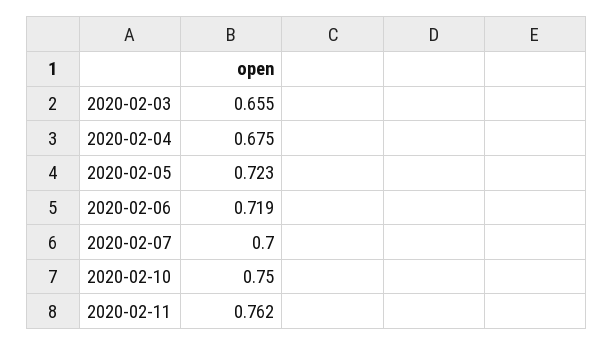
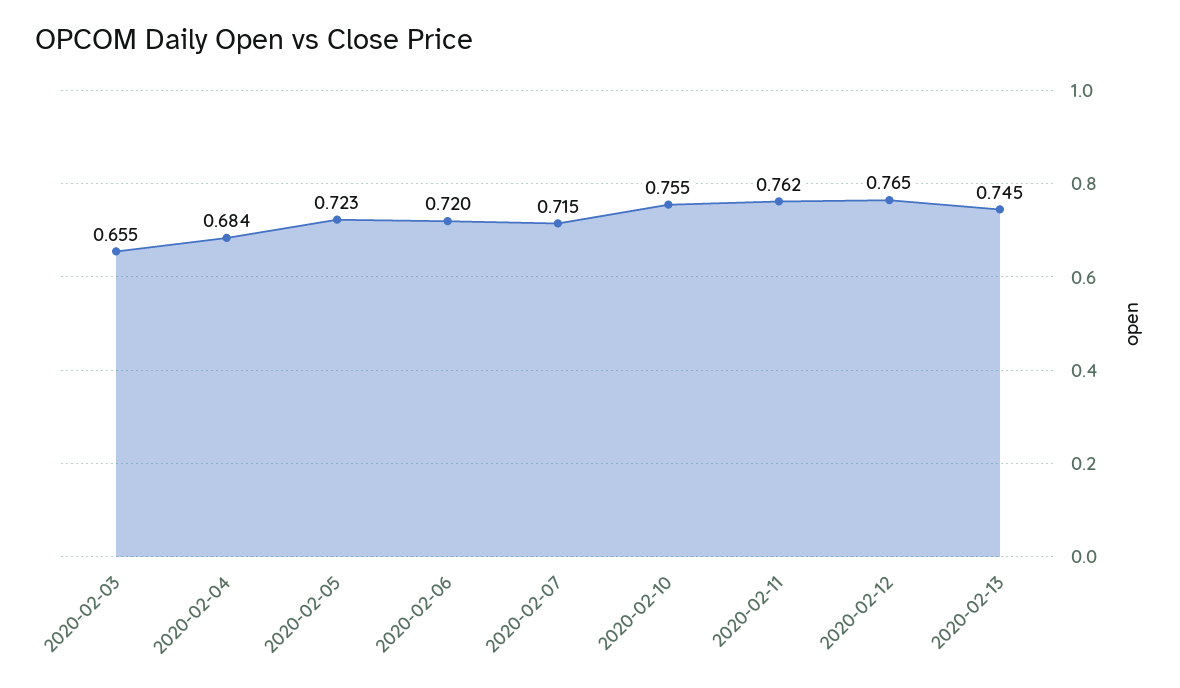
2020-02-04: 0.675 -> 0.684
2020-02-06: 0.719 -> 0.72
2020-02-07: 0.7 -> 0.715
2020-02-10: 0.75 -> 0.755
2020-02-12: none -> 0.765
2020-02-13: none -> 0.745

